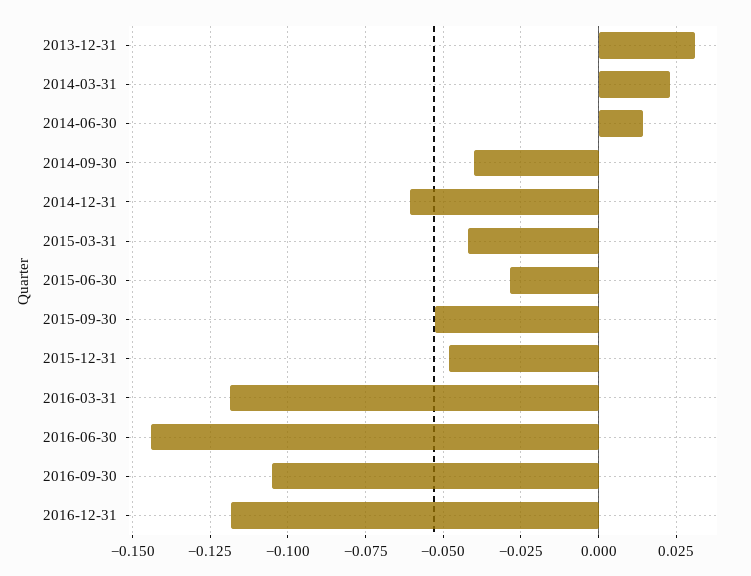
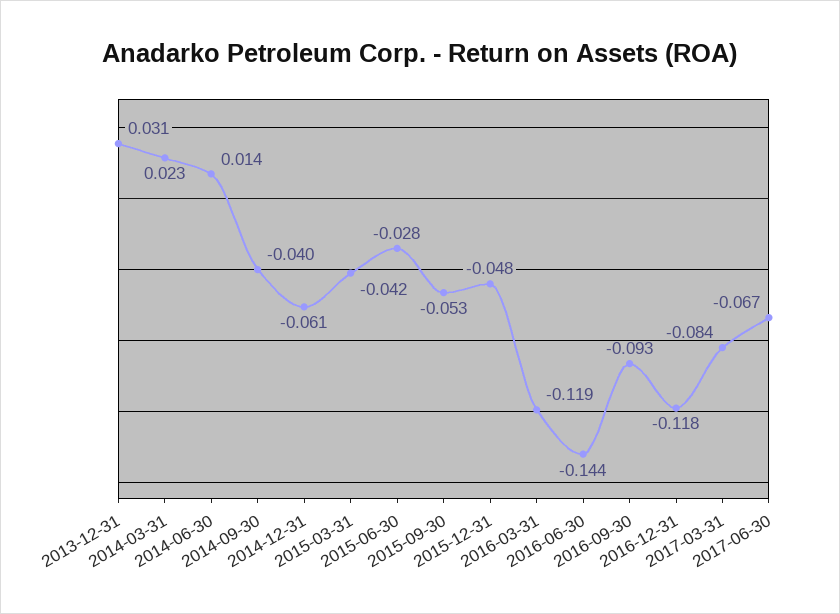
2016-09-30: -0.105 -> -0.093
2017-03-31: none -> -0.084
2017-06-30: none -> -0.067

